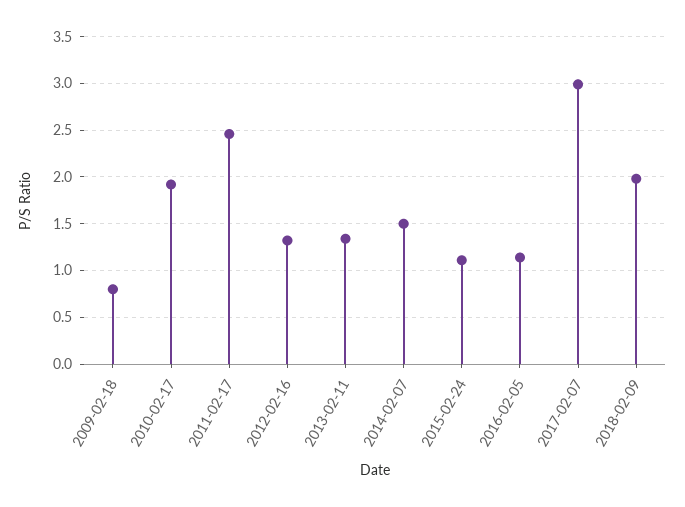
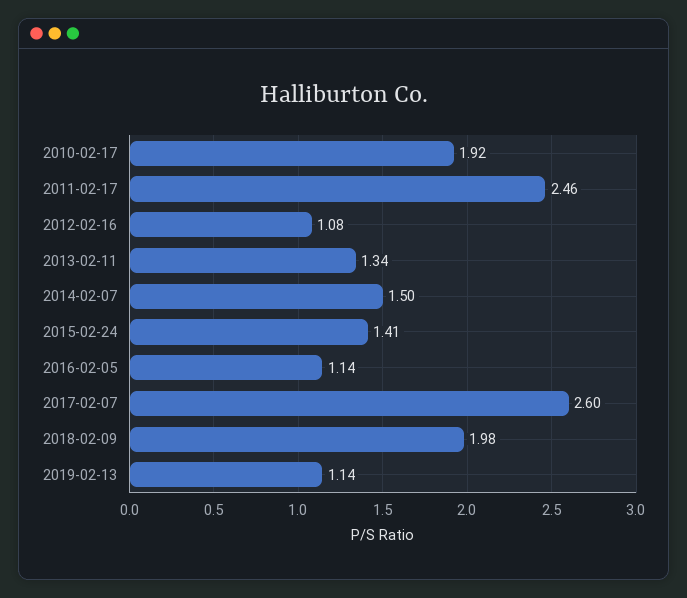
2009-02-18: 0.8 -> none
2012-02-16: 1.3 -> 1.08
2015-02-24: 1.1 -> 1.41
2017-02-07: 3 -> 2.6
2019-02-13: none -> 1.14

